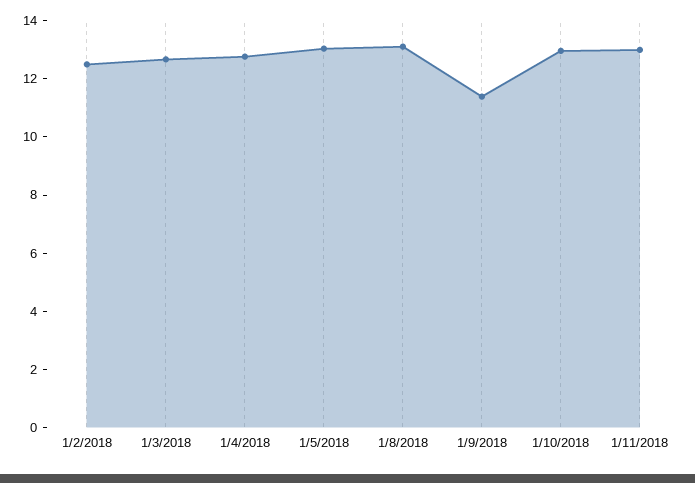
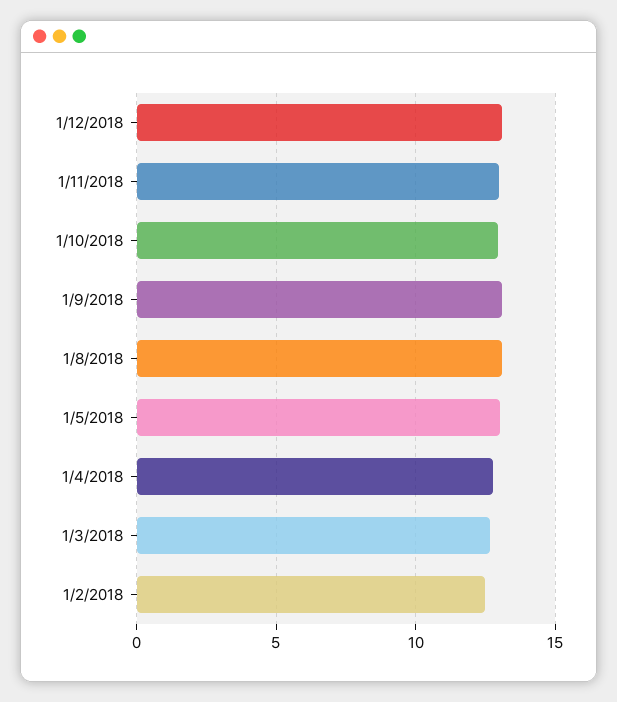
1/9/2018: 11.5 -> 13
1/12/2018: none -> 13

